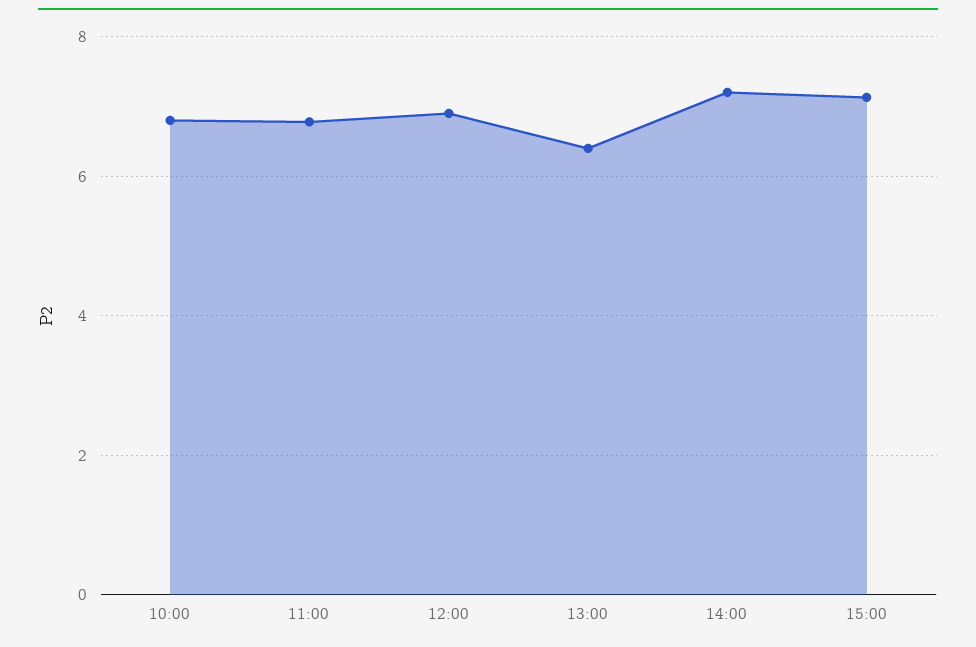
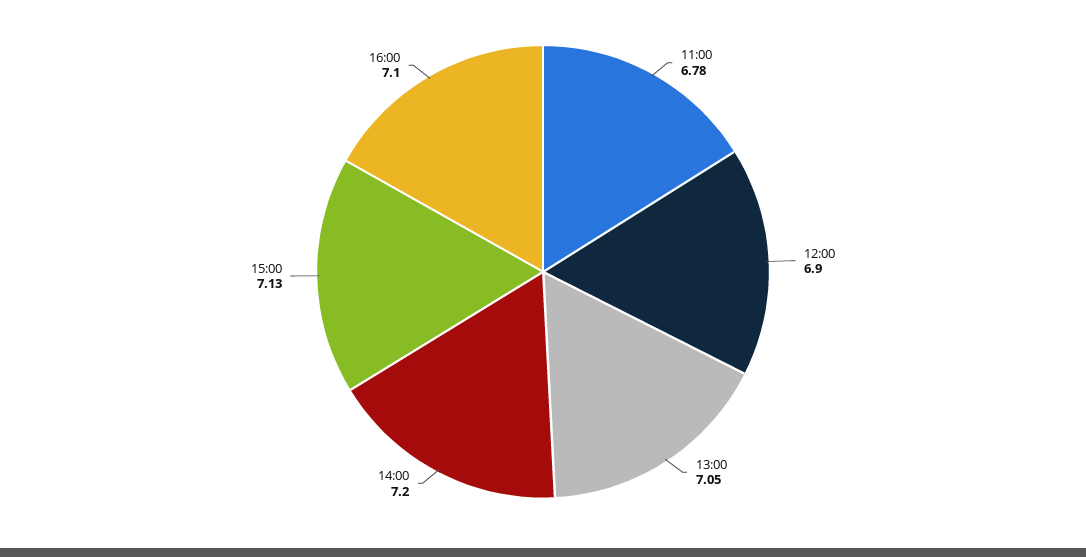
10:00: 6.8 -> none
13:00: 6.4 -> 7.05
16:00: none -> 7.1

